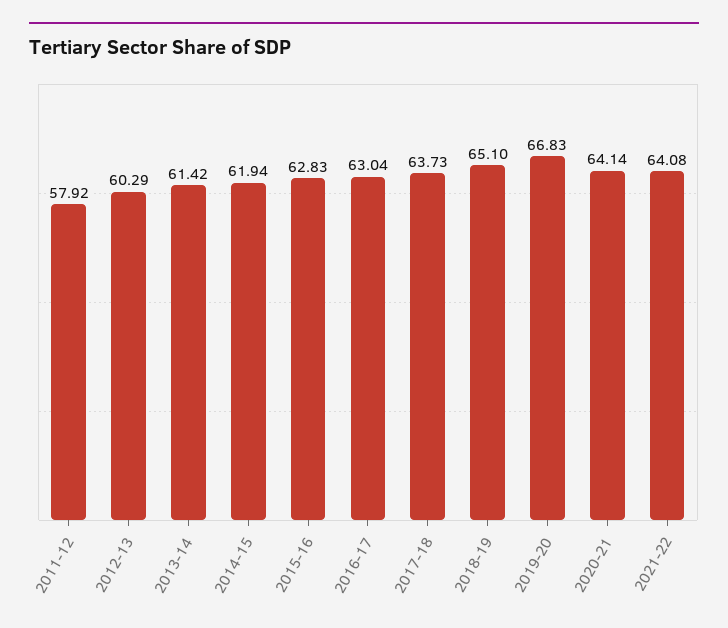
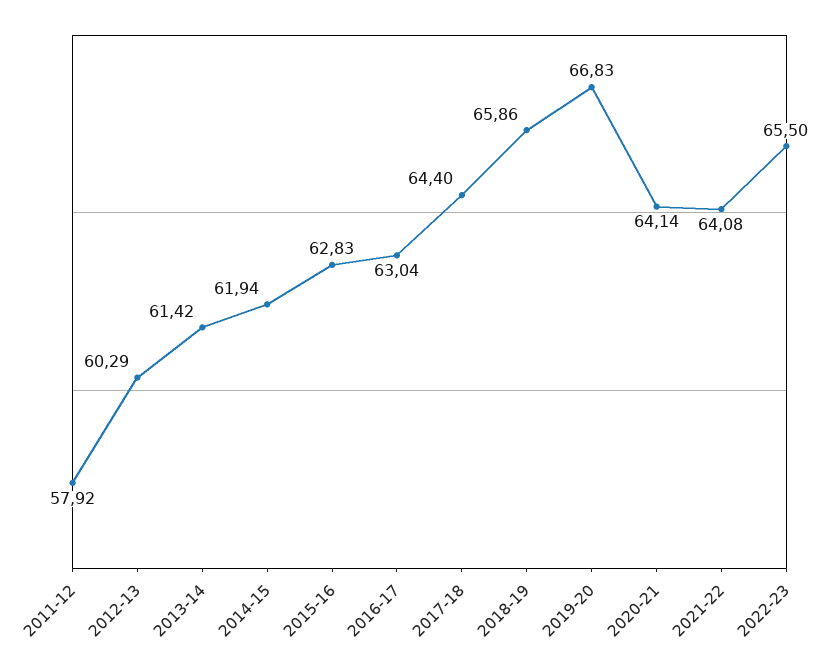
2017-18: 63.73 -> 64.4
2018-19: 65.1 -> 65.86
2022-23: none -> 65.5

